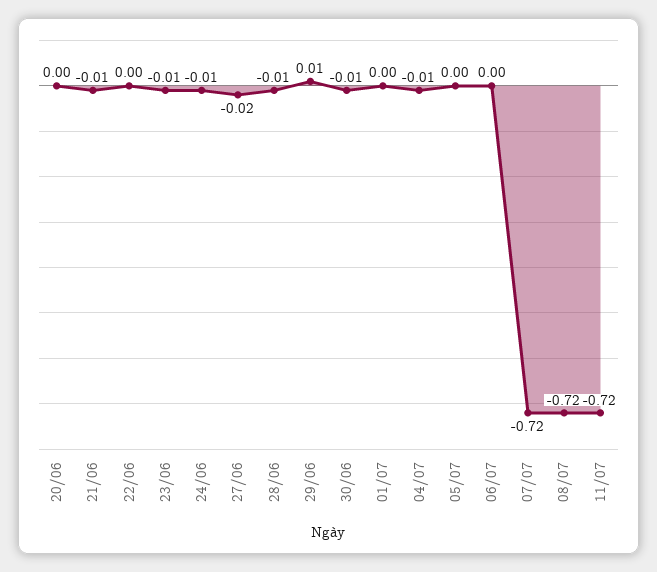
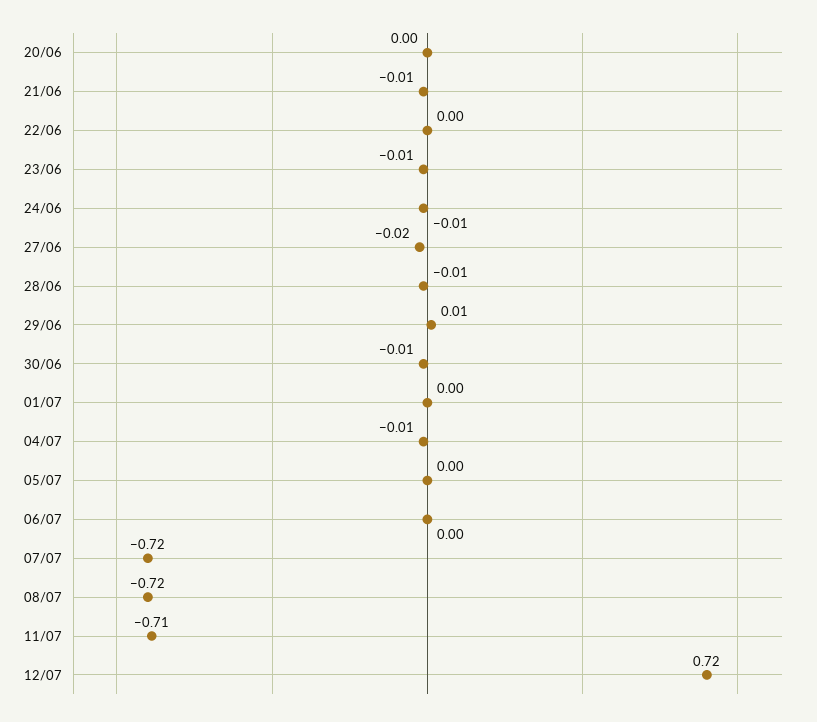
11/07: -0.72 -> -0.71
12/07: none -> 0.72

